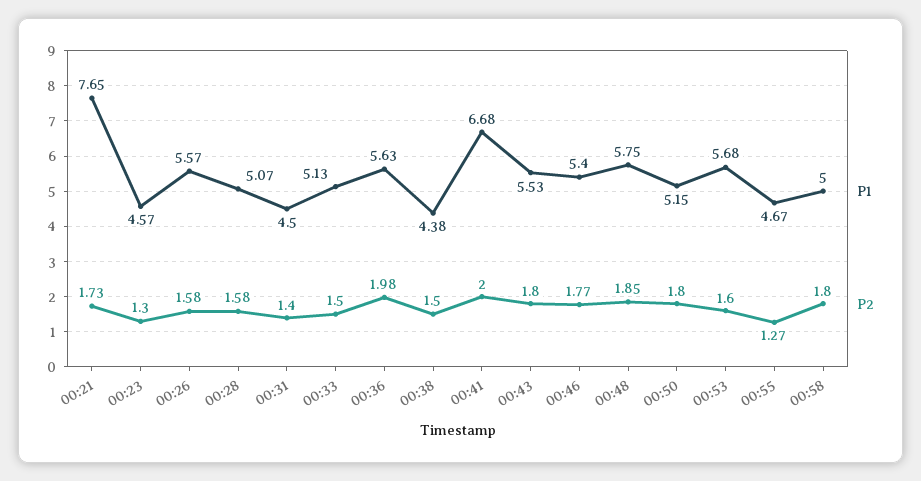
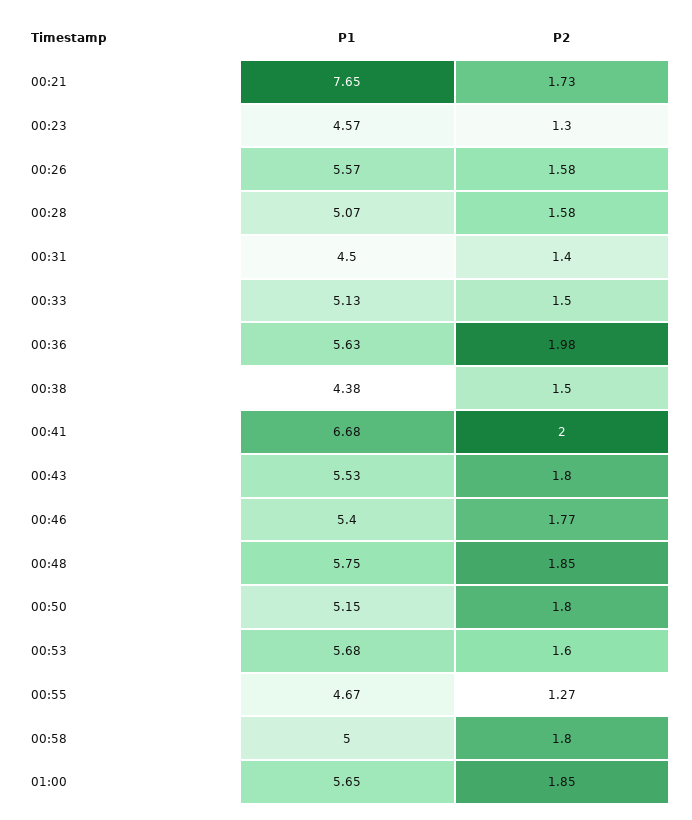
P1, 01:00: none -> 5.65
P2, 01:00: none -> 1.85

